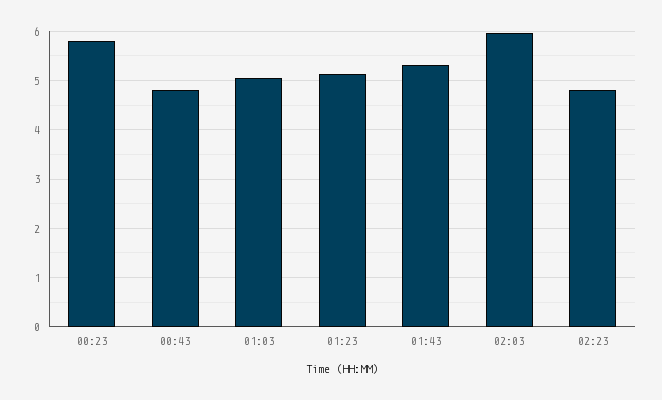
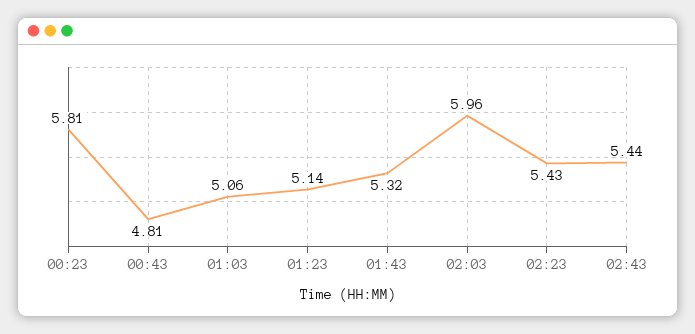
02:23: 4.8 -> 5.43
02:43: none -> 5.44

